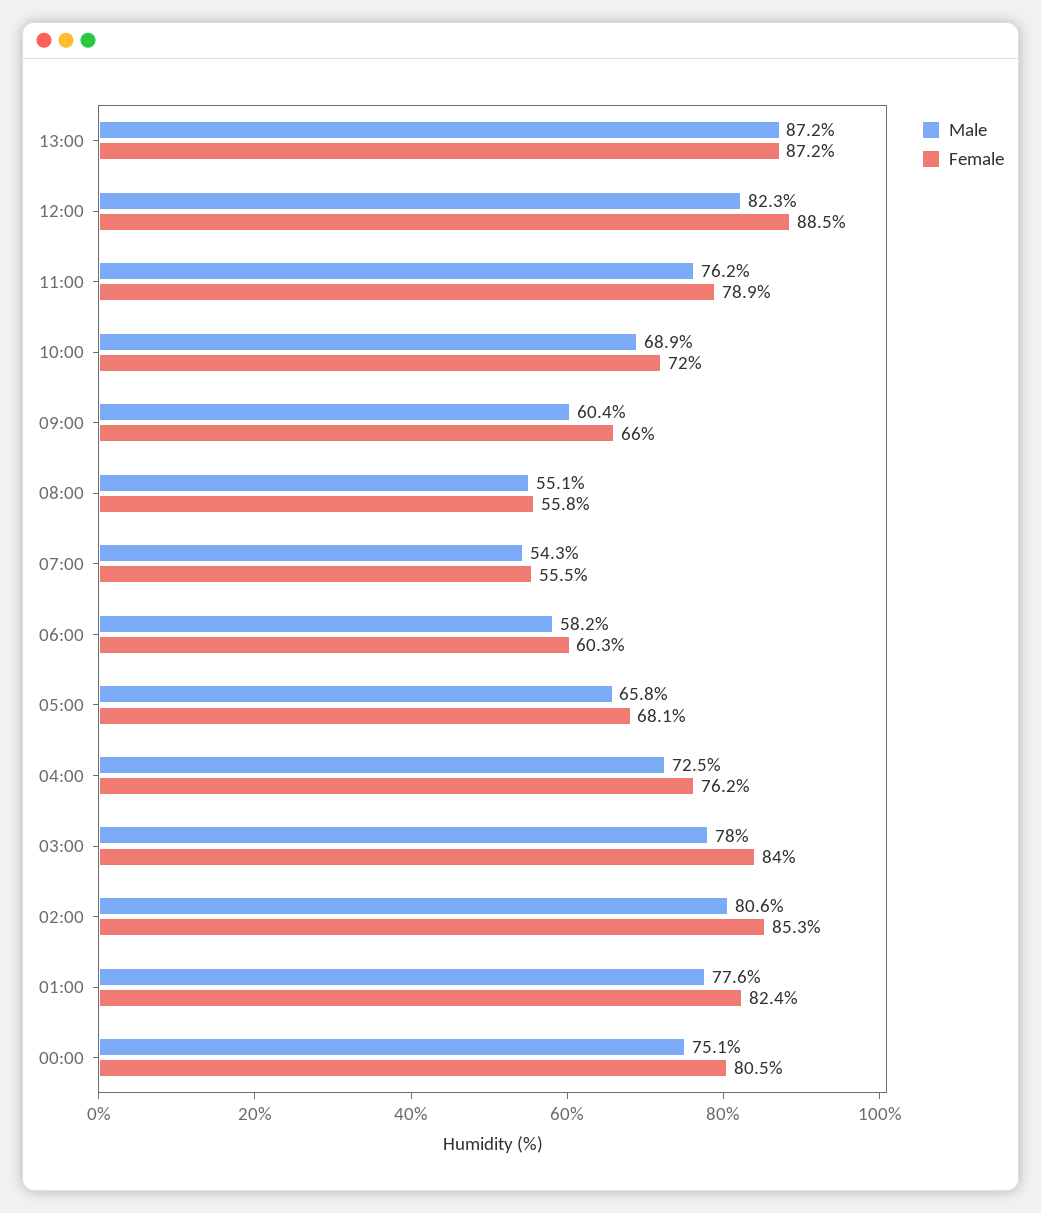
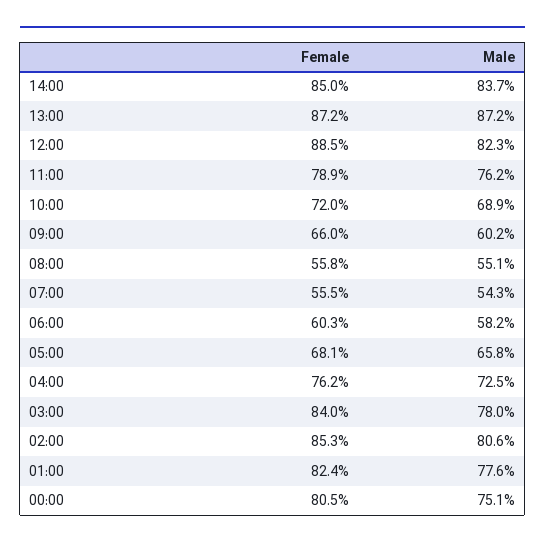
Male, 09:00: 60.4 -> 60.2
Female, 14:00: none -> 85
Male, 14:00: none -> 83.7

